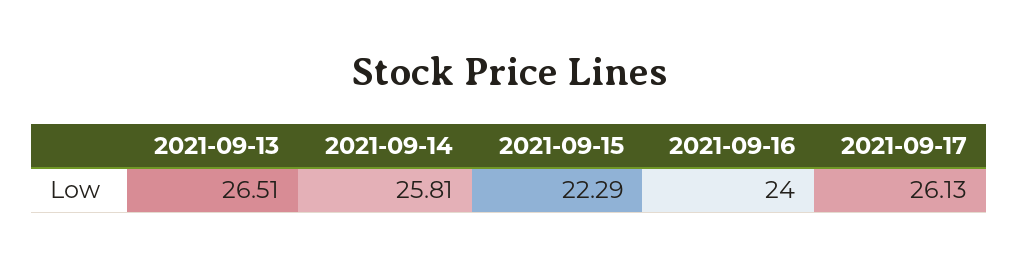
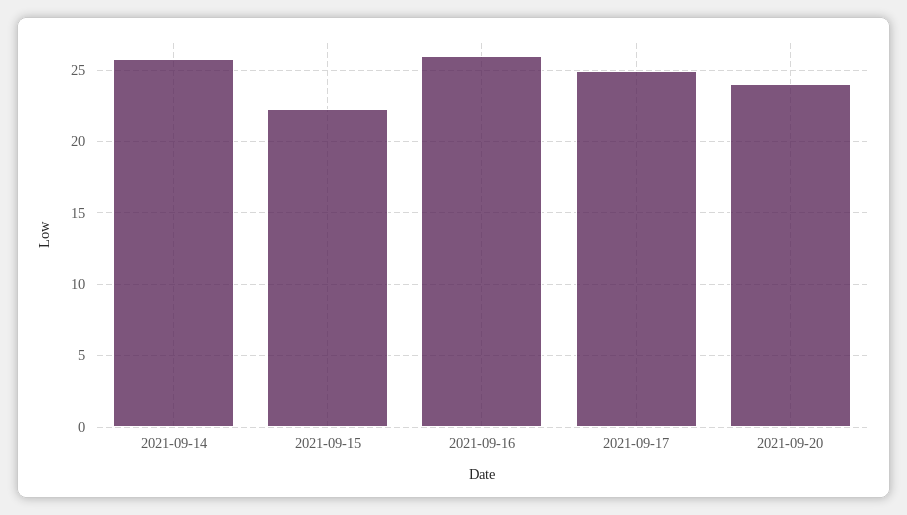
2021-09-13: 26.51 -> none
2021-09-16: 24 -> 26
2021-09-17: 26.13 -> 25
2021-09-20: none -> 24

